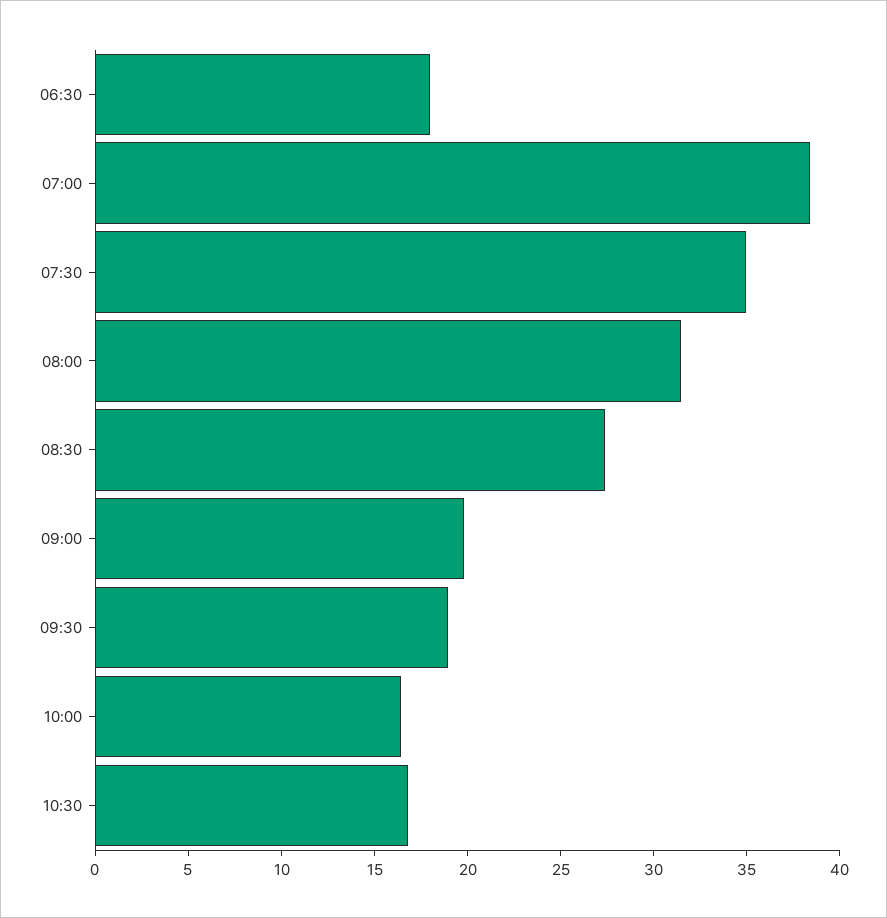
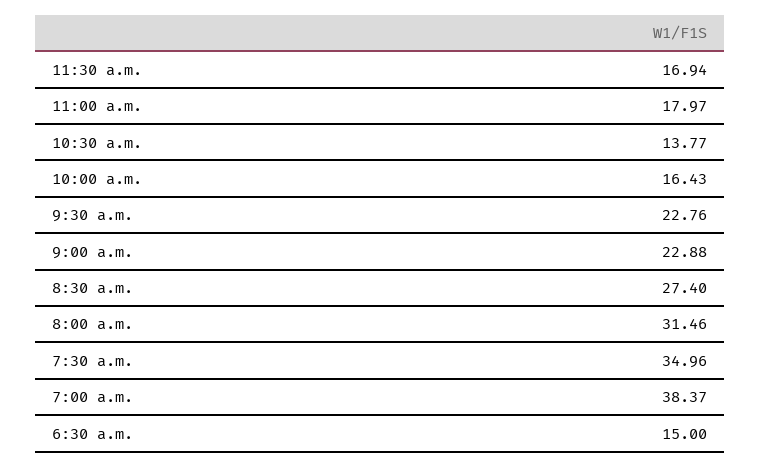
06:30: 18 -> 15
09:00: 20 -> 22.88
09:30: 19 -> 22.76
10:30: 17 -> 13.77
11:30 a.m.: none -> 16.94
11:00 a.m.: none -> 17.97

